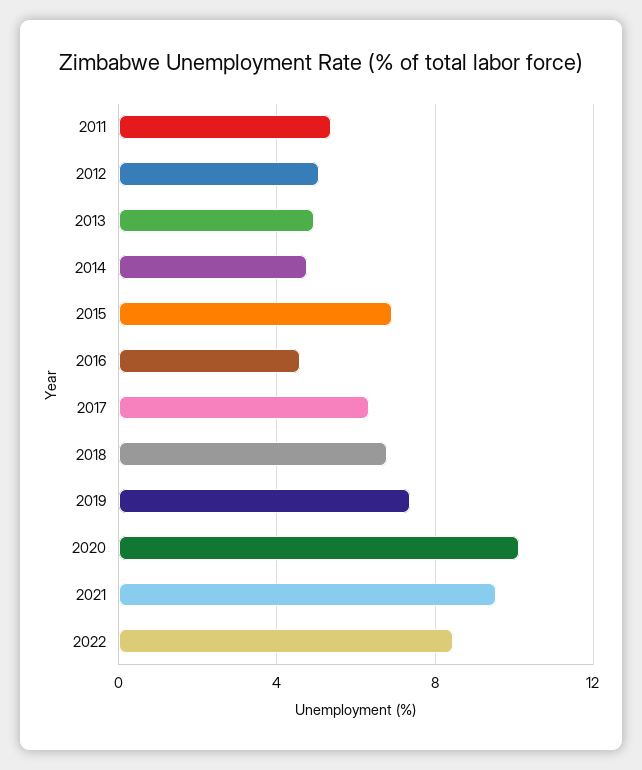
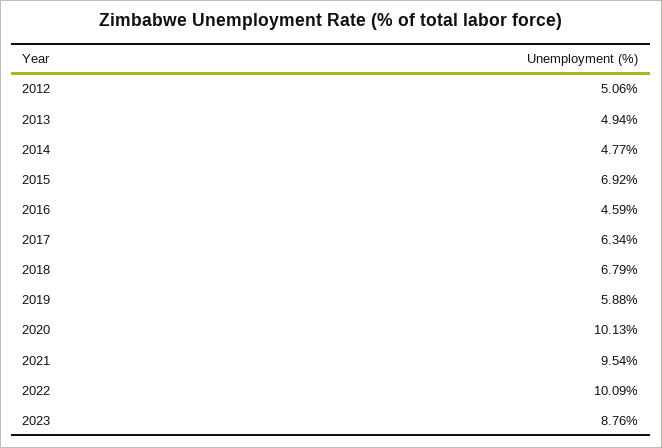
2011: 5.5 -> none
2019: 7.5 -> 5.88
2022: 8.5 -> 10.09
2023: none -> 8.76

